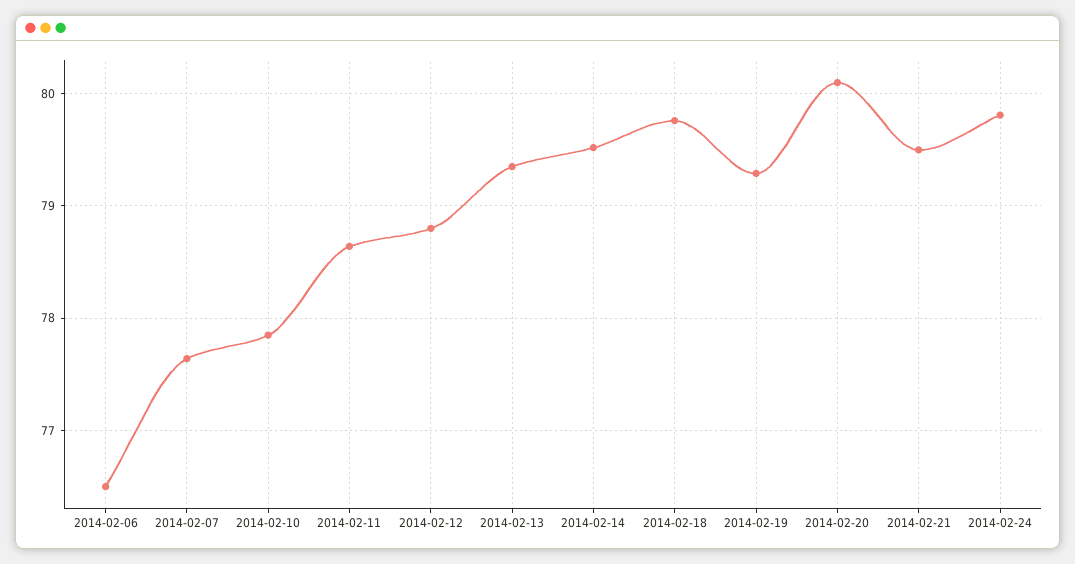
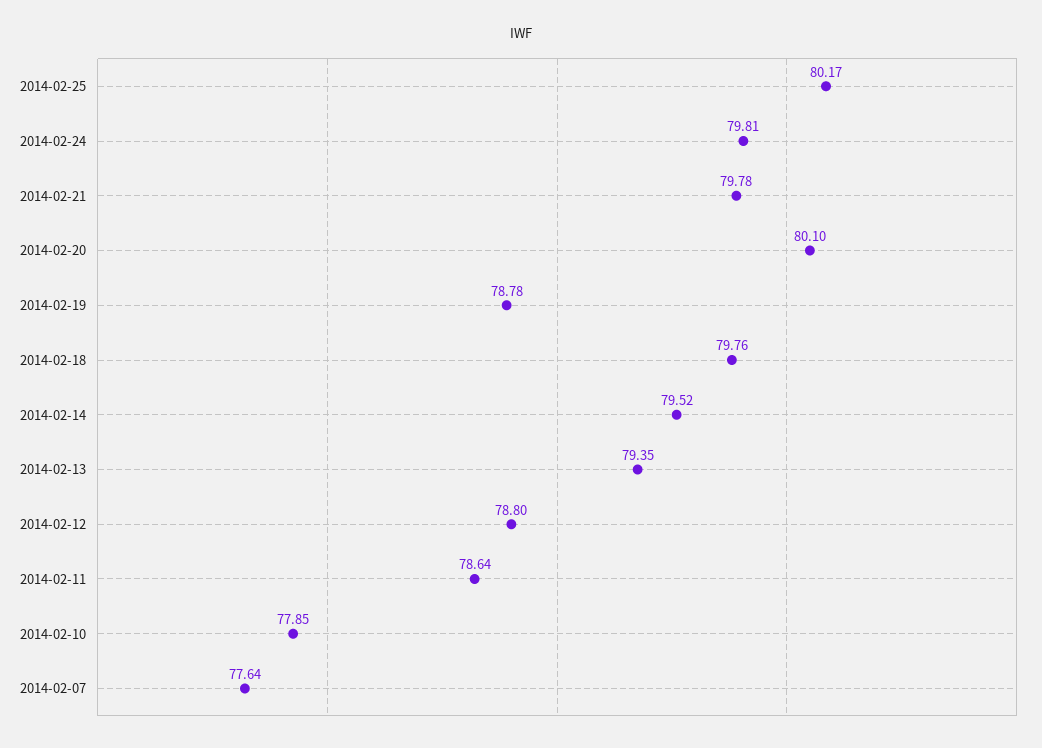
2014-02-06: 76.5 -> none
2014-02-19: 79.3 -> 78.78
2014-02-21: 79.5 -> 79.78
2014-02-25: none -> 80.17

